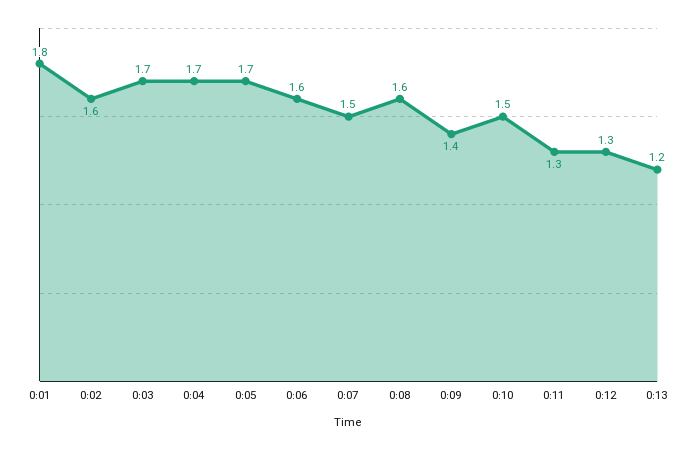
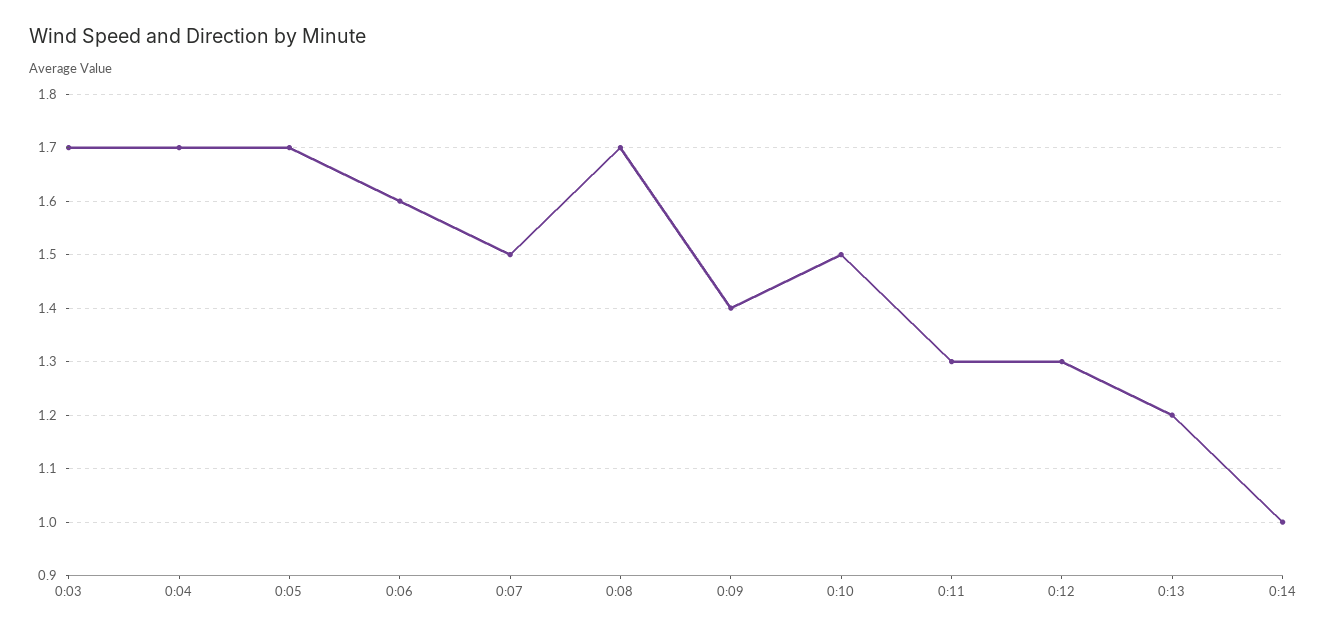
0:01: 1.8 -> none
0:02: 1.6 -> none
0:08: 1.6 -> 1.7
0:14: none -> 1

